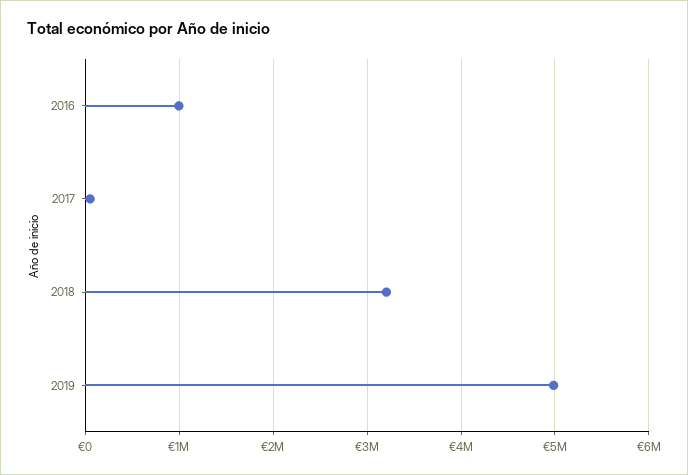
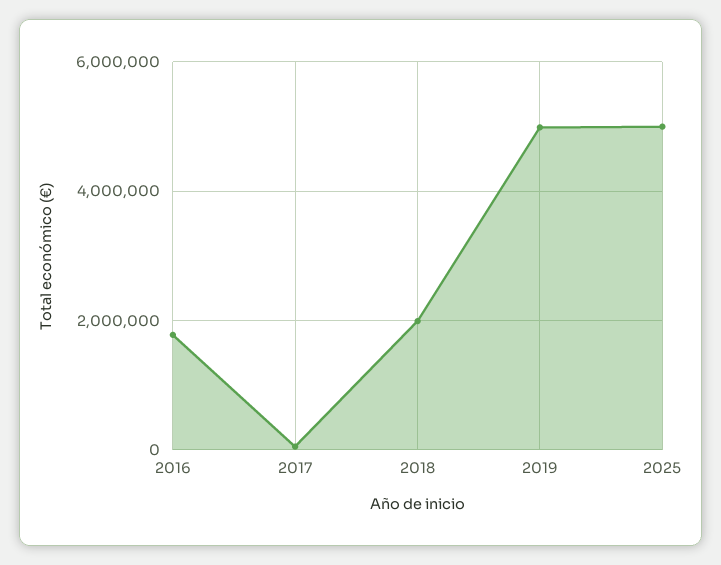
2016: 1000000 -> 1800000
2018: 3200000 -> 2000000
2025: none -> 5000000

